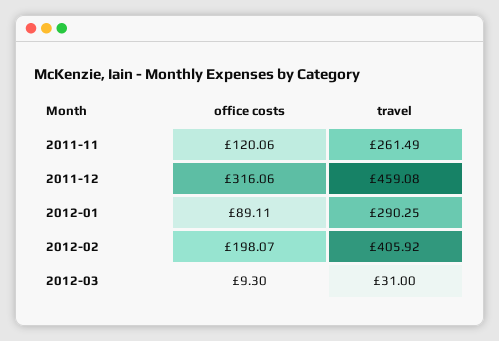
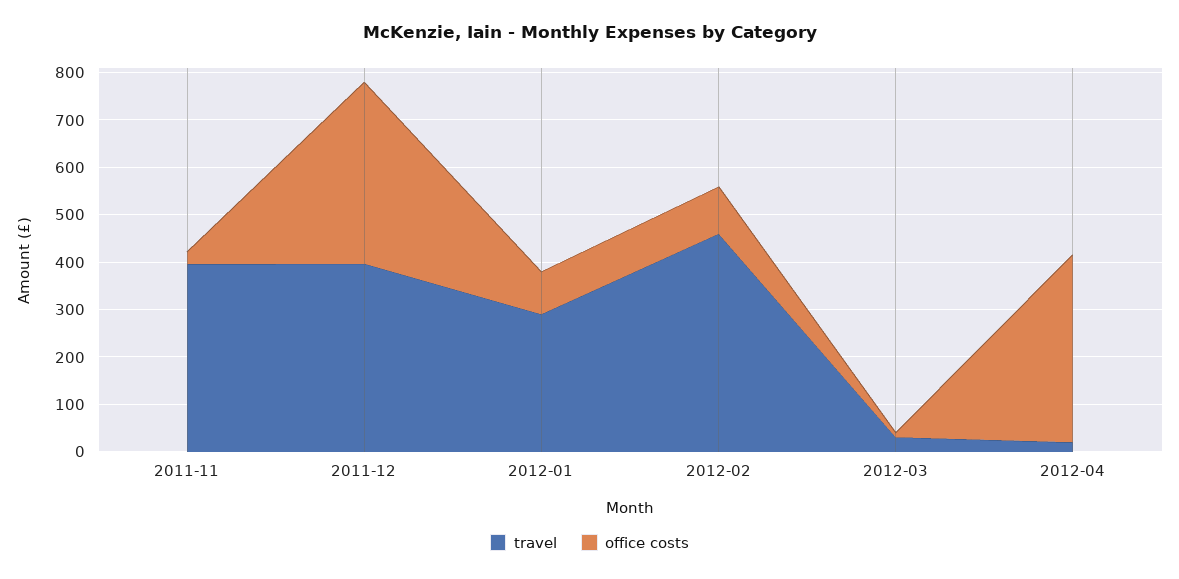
office costs, 2011-11: 120.06 -> 20
travel, 2011-11: 261.49 -> 400
office costs, 2011-12: 316.06 -> 380
travel, 2011-12: 459.08 -> 400
office costs, 2012-02: 198.07 -> 100
travel, 2012-02: 405.92 -> 460
travel, 2012-04: none -> 20
office costs, 2012-04: none -> 400

